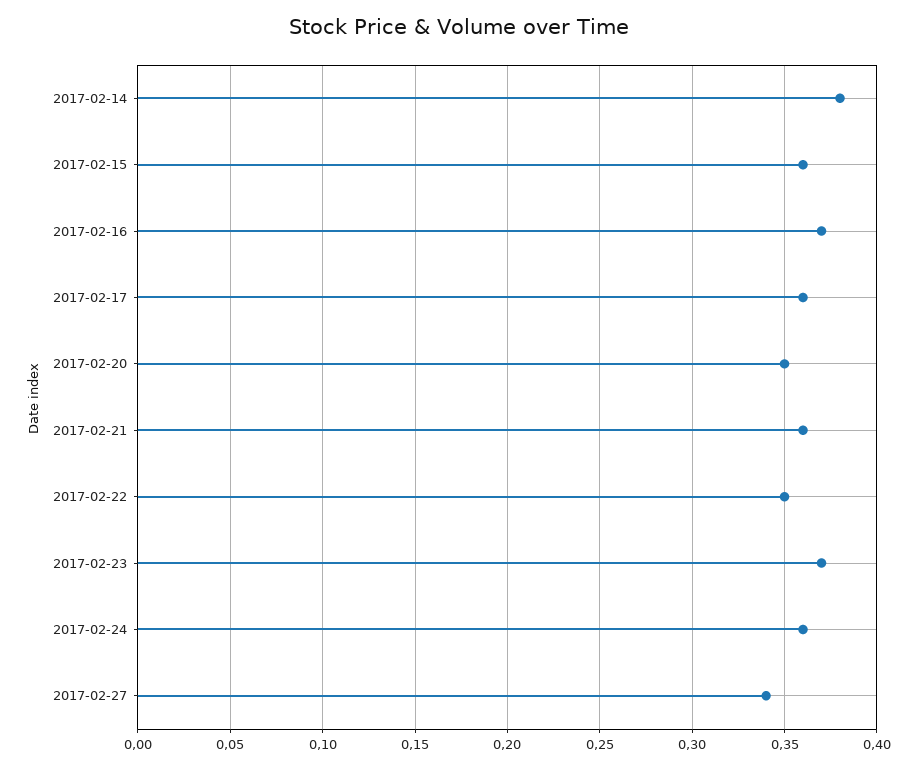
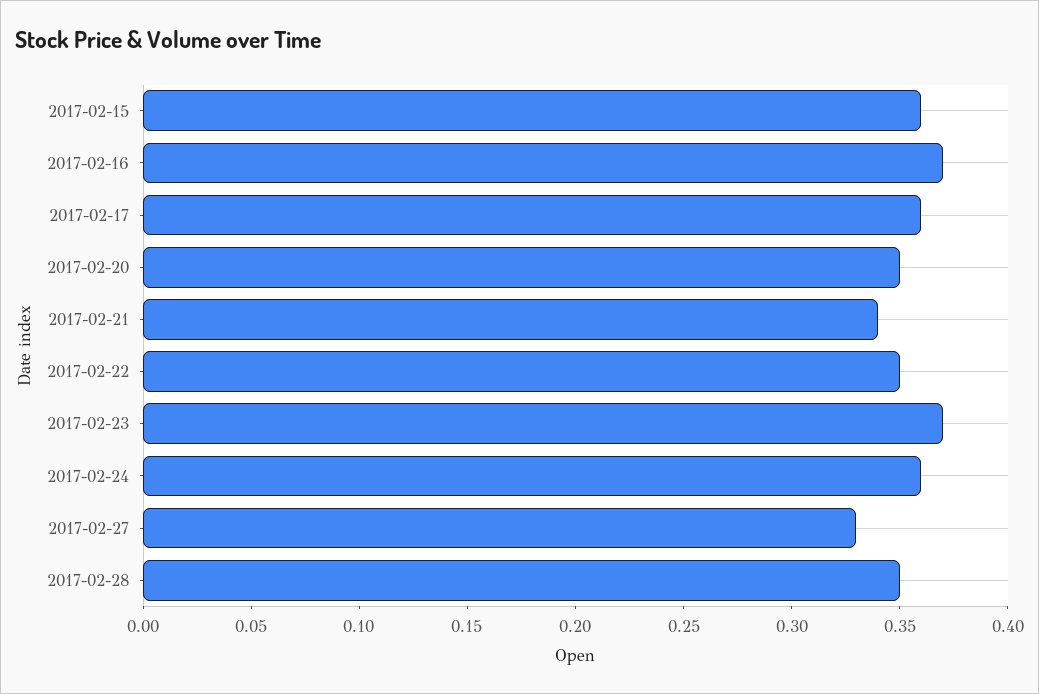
2017-02-14: 0.38 -> none
2017-02-21: 0.36 -> 0.34
2017-02-27: 0.34 -> 0.33
2017-02-28: none -> 0.35

